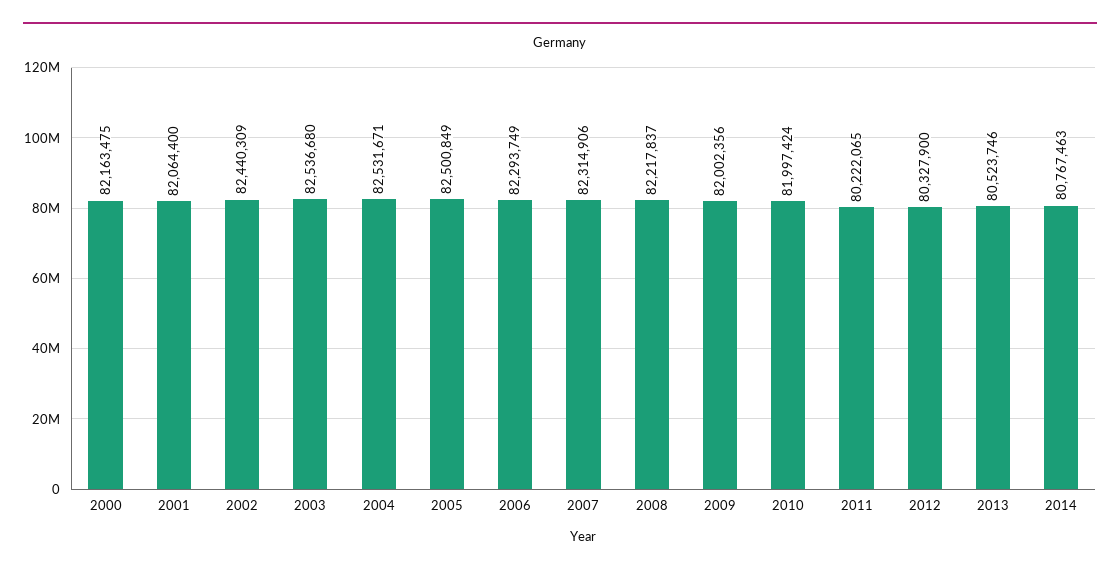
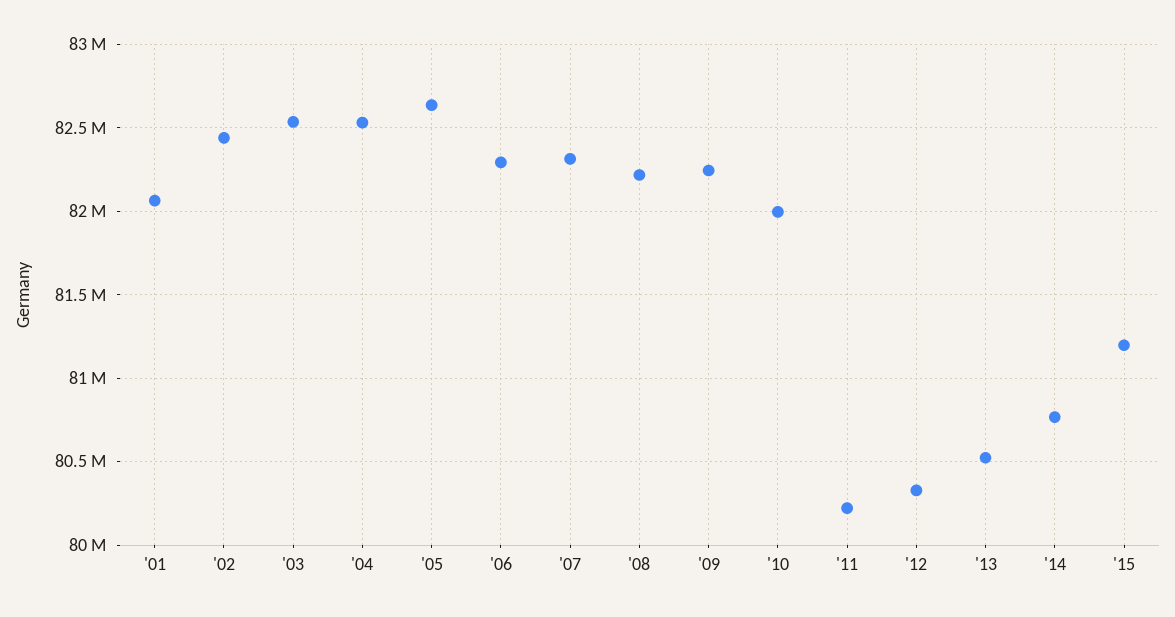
2000: 82163475 -> none
2005: 82500849 -> 82650000
2009: 82002356 -> 82250000
'15: none -> 81200000

